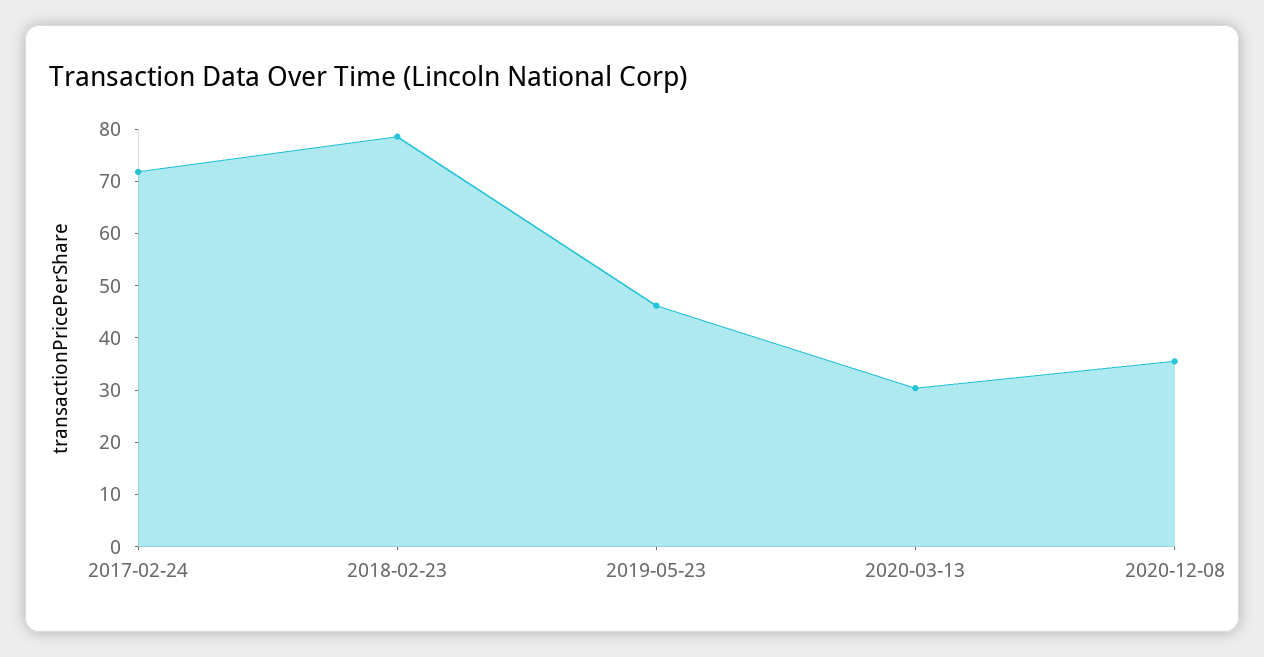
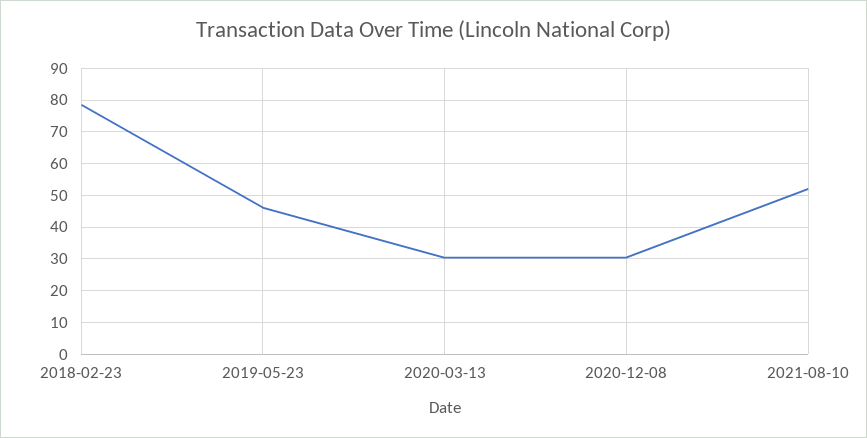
2017-02-24: 72 -> none
2020-12-08: 36 -> 30
2021-08-10: none -> 52

